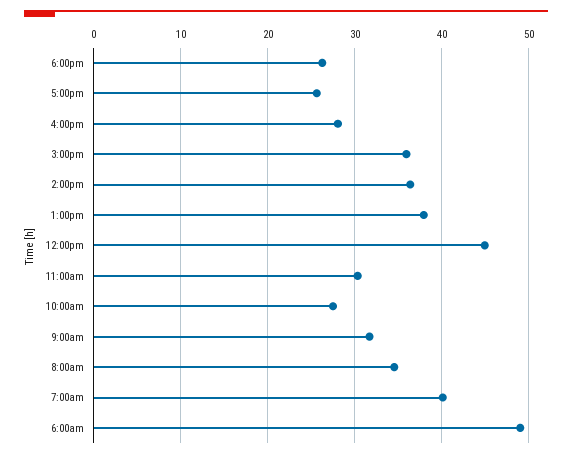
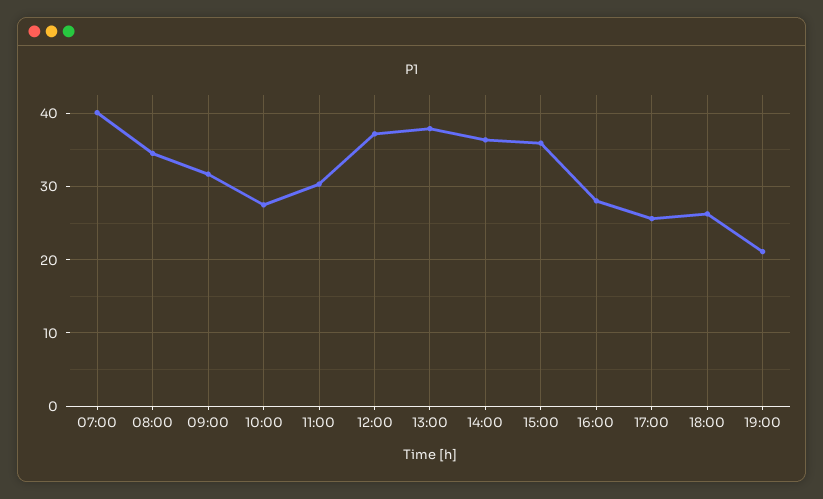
12:00pm: 45 -> 37
6:00am: 49 -> none
19:00: none -> 21

